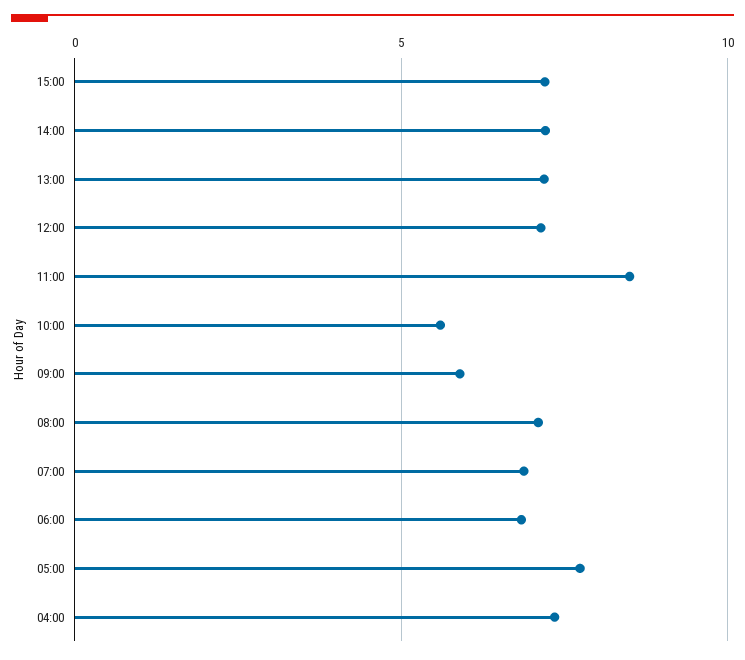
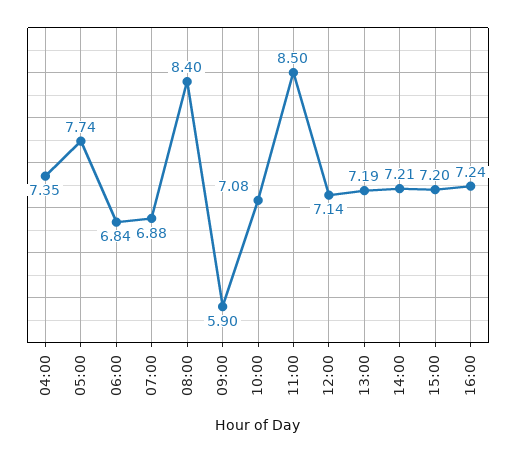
10:00: 5.5 -> 7.08
08:00: 7 -> 8.4
16:00: none -> 7.24

